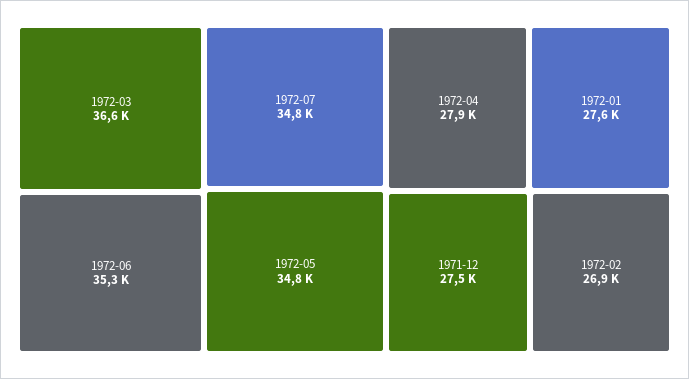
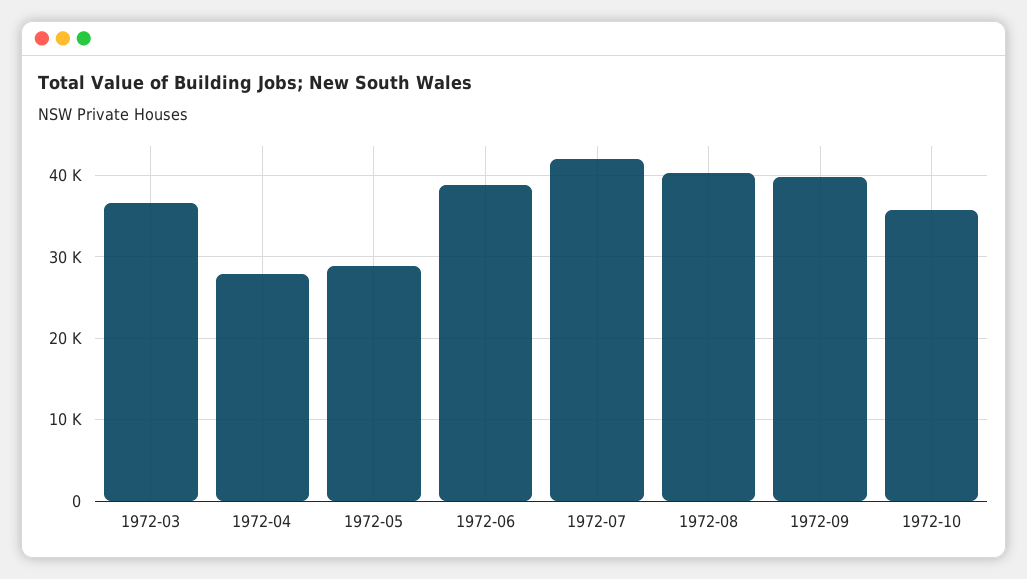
1972-06: 35300 -> 39000
1972-07: 34800 -> 42000
1972-05: 34800 -> 29000
1972-01: 27600 -> none
1971-12: 27500 -> none
1972-02: 26900 -> none
1972-08: none -> 40000
1972-09: none -> 40000
1972-10: none -> 36000

